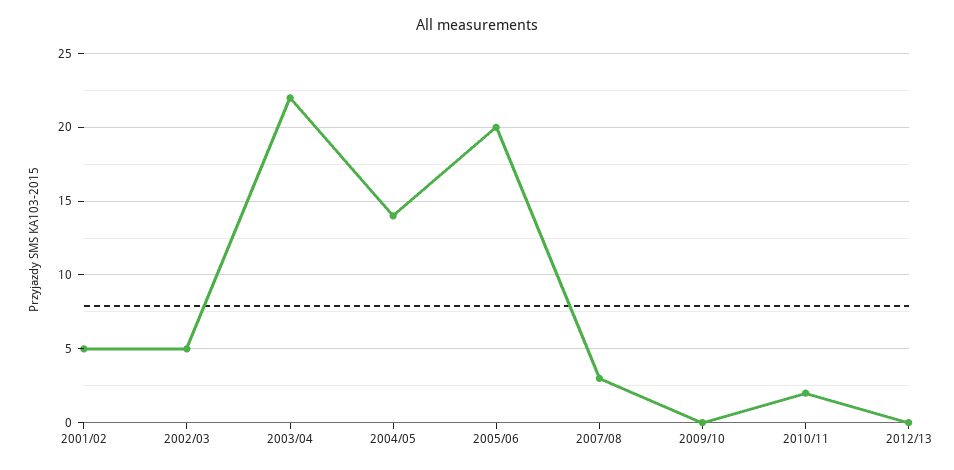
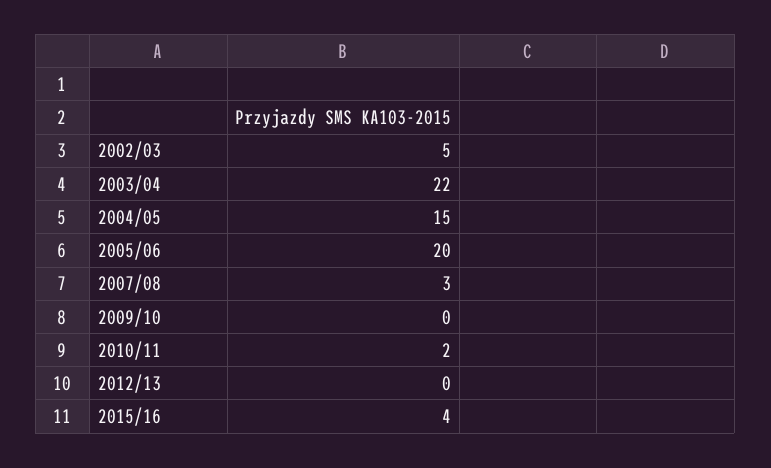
2001/02: 5 -> none
2004/05: 14 -> 15
2015/16: none -> 4

